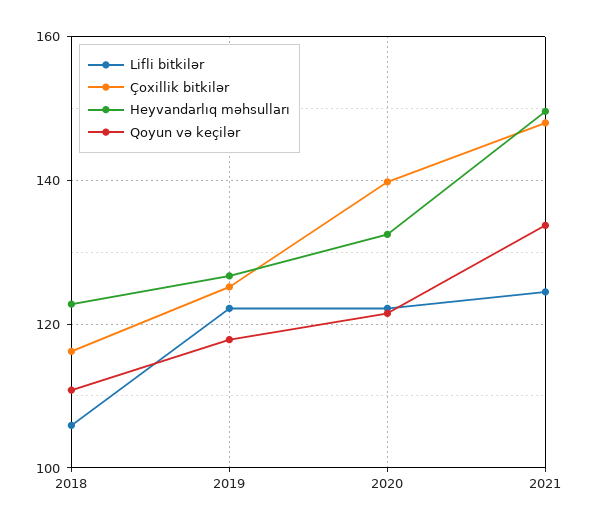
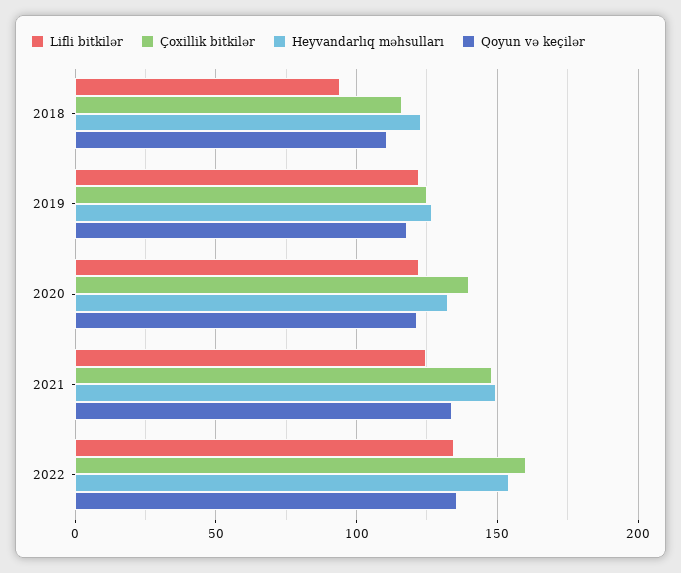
Lifli bitkilər, 2018: 106 -> 95
Lifli bitkilər, 2022: none -> 135
Çoxillik bitkilər, 2022: none -> 160
Heyvandarlıq məhsulları, 2022: none -> 155
Qoyun və keçilər, 2022: none -> 135

